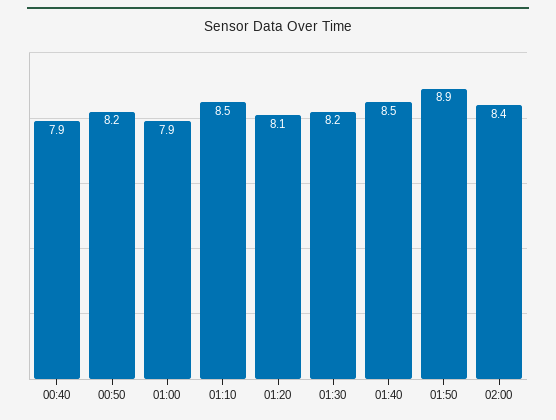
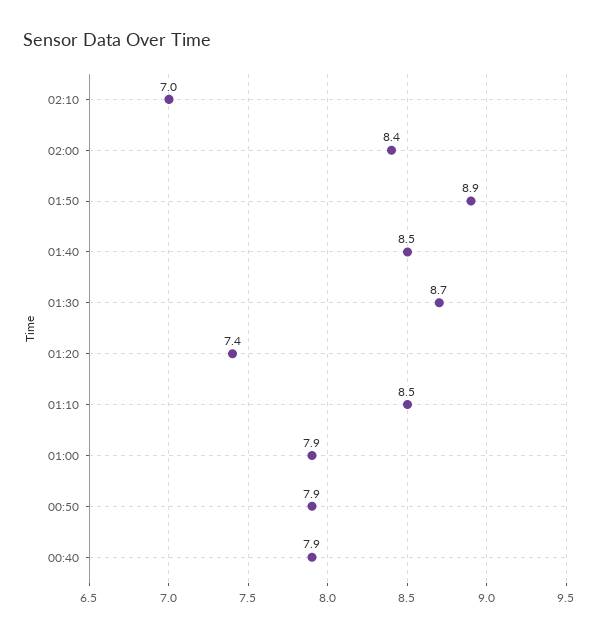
00:50: 8.2 -> 7.9
01:20: 8.1 -> 7.4
01:30: 8.2 -> 8.7
02:10: none -> 7

